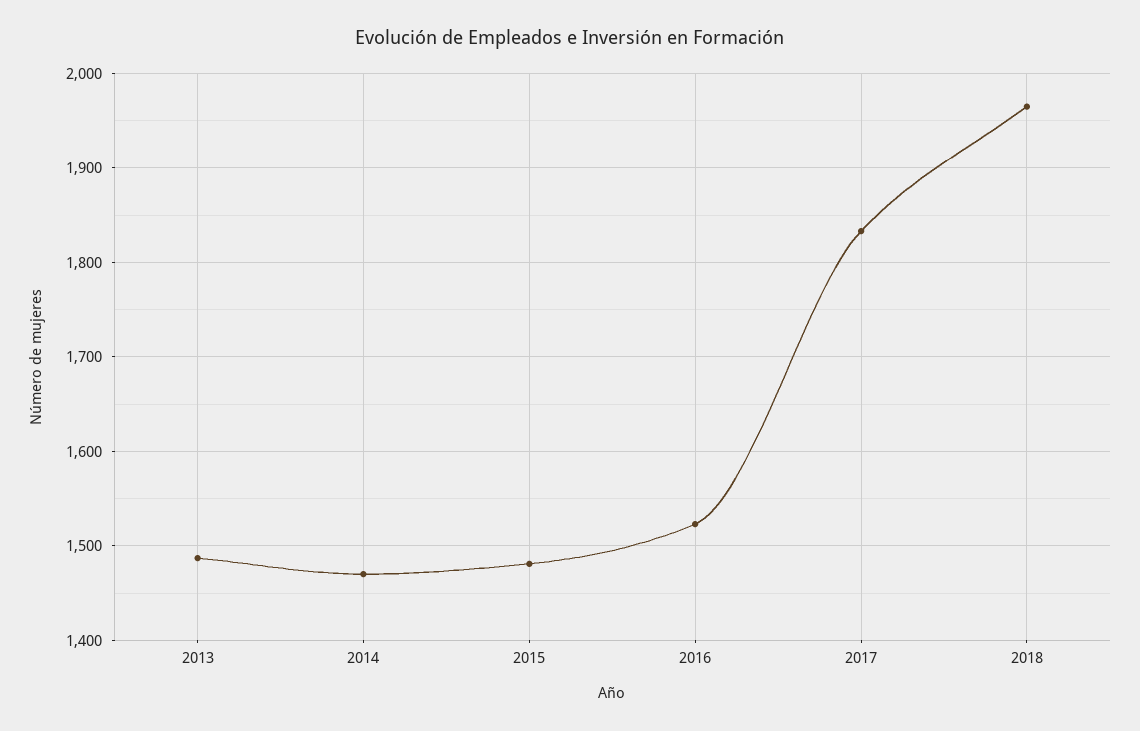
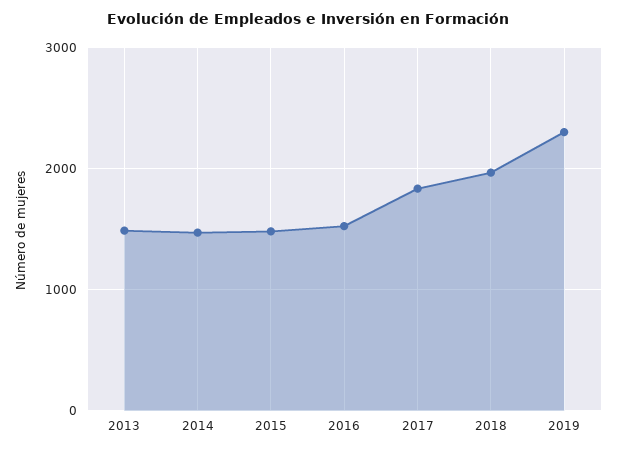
2019: none -> 2300

